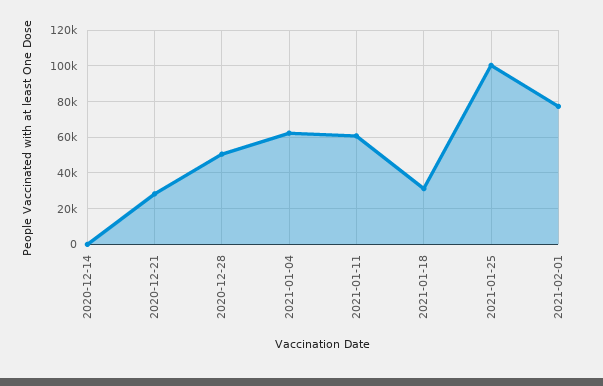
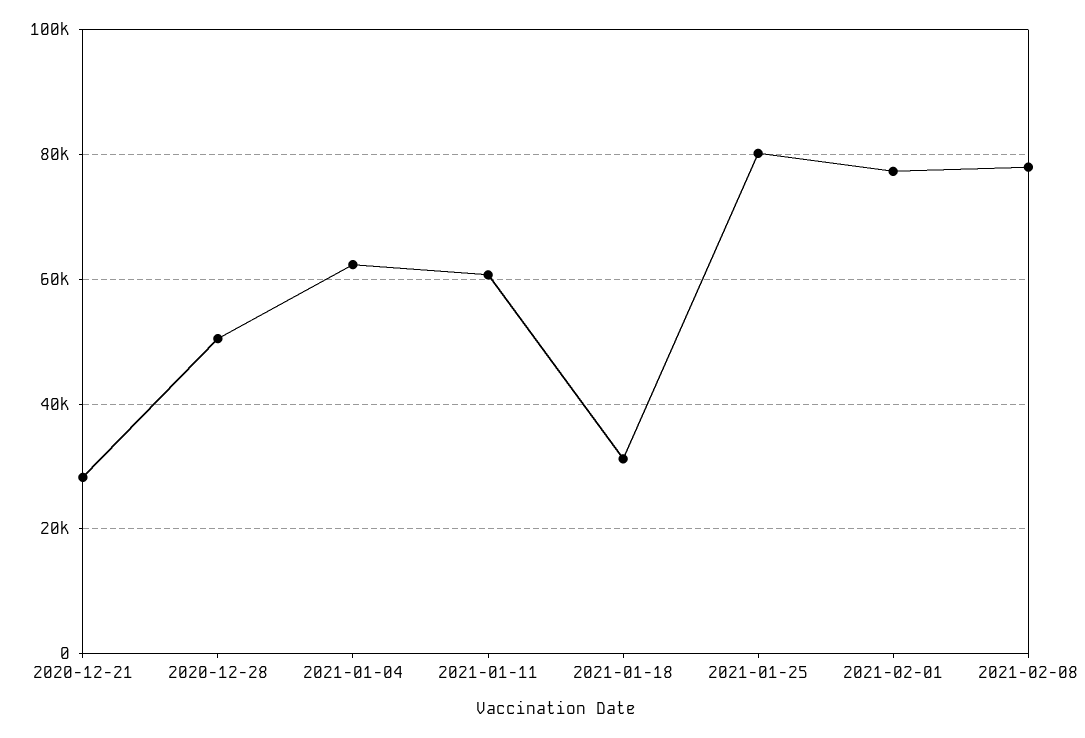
2020-12-14: 0 -> none
2021-01-25: 100000 -> 80000
2021-02-08: none -> 78000

